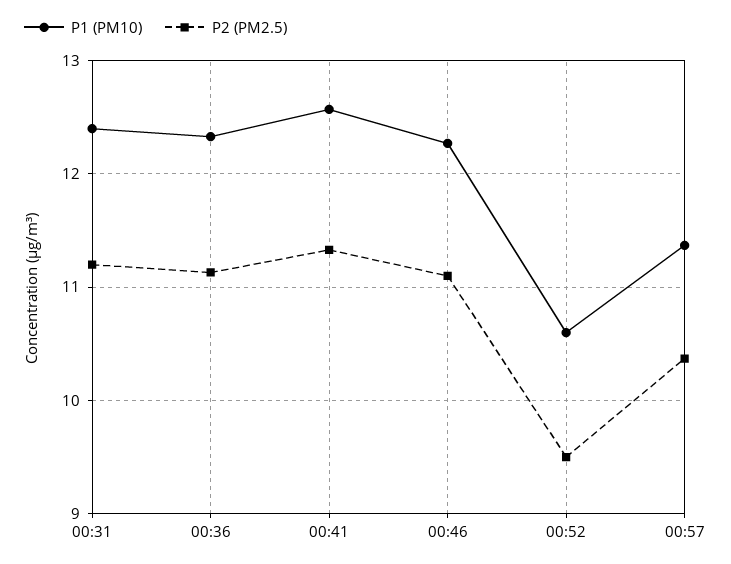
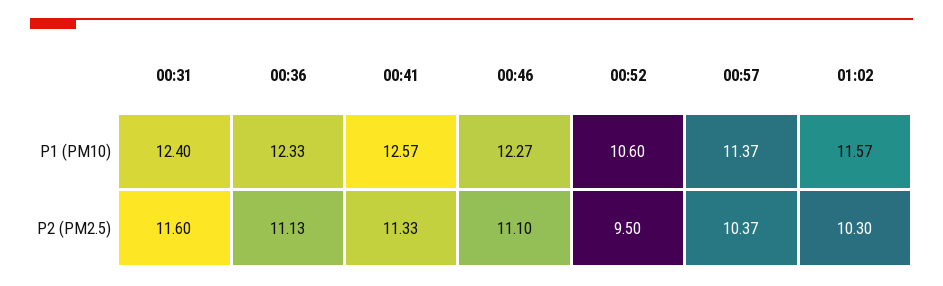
P2 (PM2.5), 00:31: 11.2 -> 11.6
P1 (PM10), 01:02: none -> 11.57
P2 (PM2.5), 01:02: none -> 10.3

